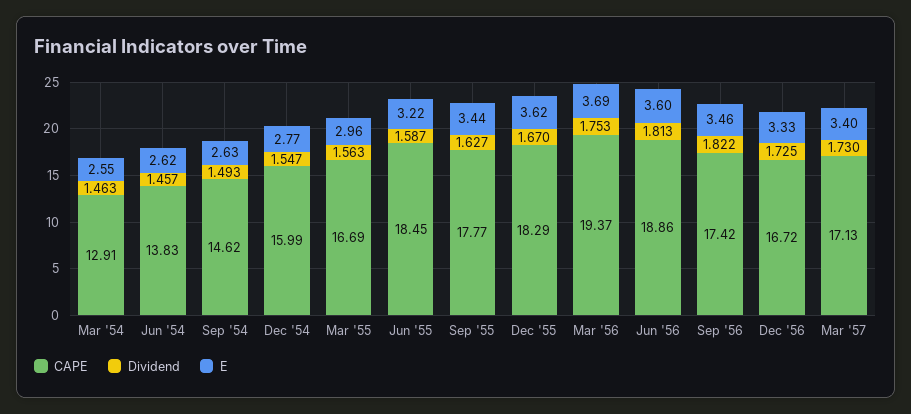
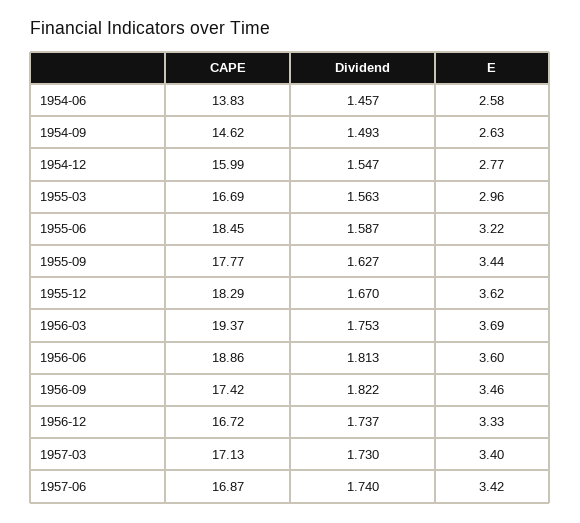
CAPE, Mar '54: 12.91 -> none
Dividend, Mar '54: 1.463 -> none
E, Mar '54: 2.55 -> none
E, Jun '54: 2.62 -> 2.58
Dividend, Dec '56: 1.725 -> 1.737
CAPE, 1957-06: none -> 16.87
Dividend, 1957-06: none -> 1.74
E, 1957-06: none -> 3.42

